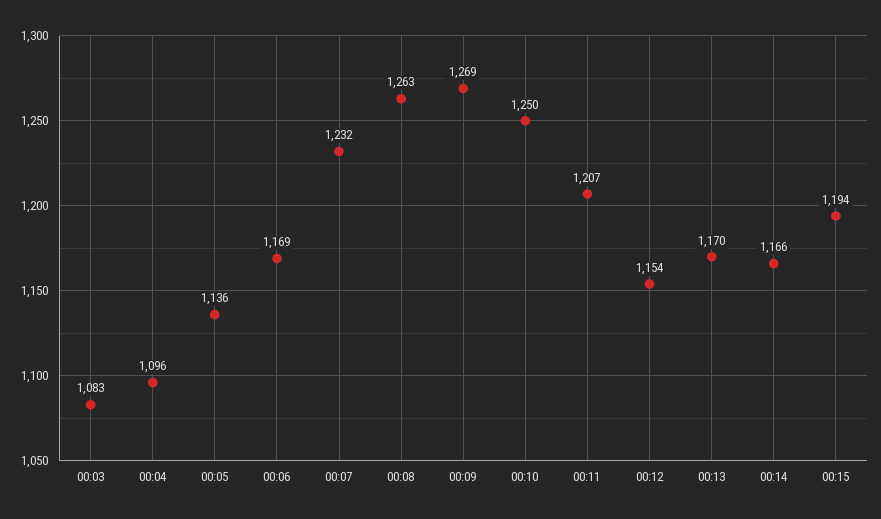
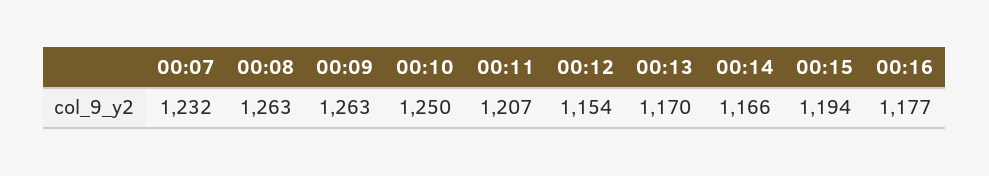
00:03: 1083 -> none
00:04: 1096 -> none
00:05: 1136 -> none
00:06: 1169 -> none
00:09: 1269 -> 1263
00:16: none -> 1177

